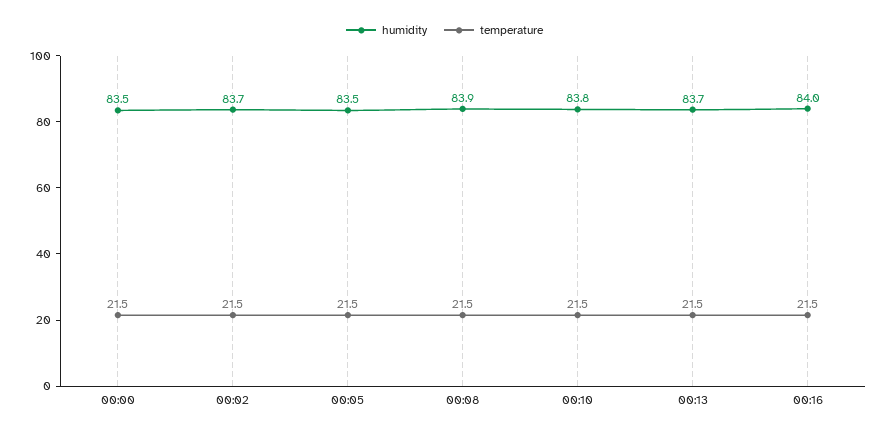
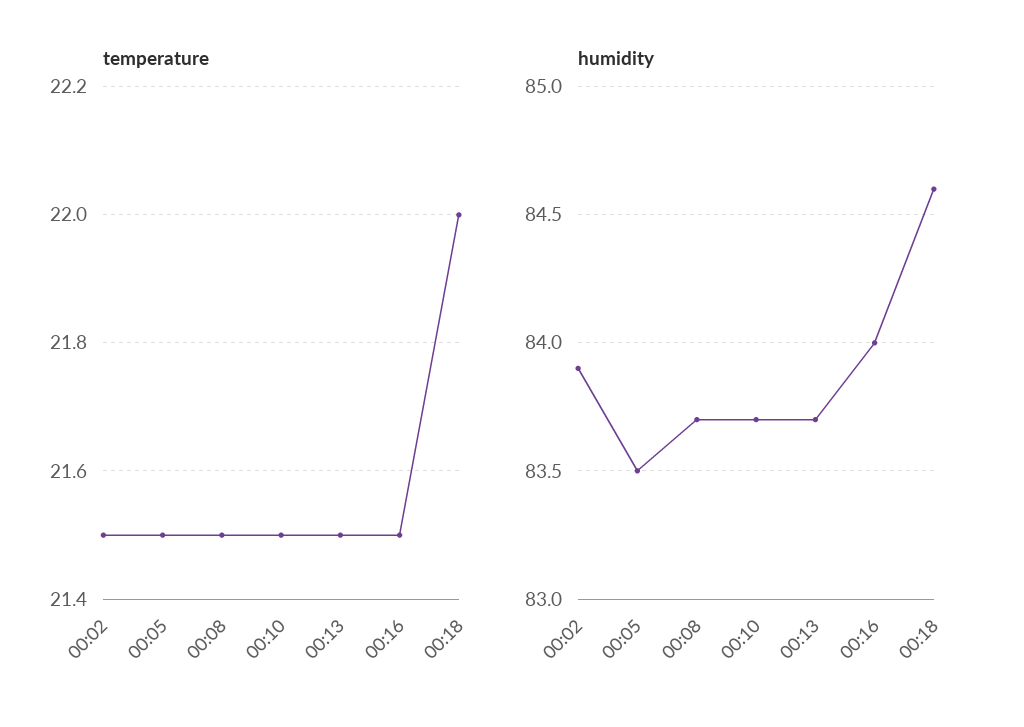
humidity, 00:00: 83.5 -> none
temperature, 00:00: 21.5 -> none
humidity, 00:02: 83.7 -> 83.9
humidity, 00:08: 83.9 -> 83.7
humidity, 00:10: 83.8 -> 83.7
temperature, 00:18: none -> 22
humidity, 00:18: none -> 84.6

